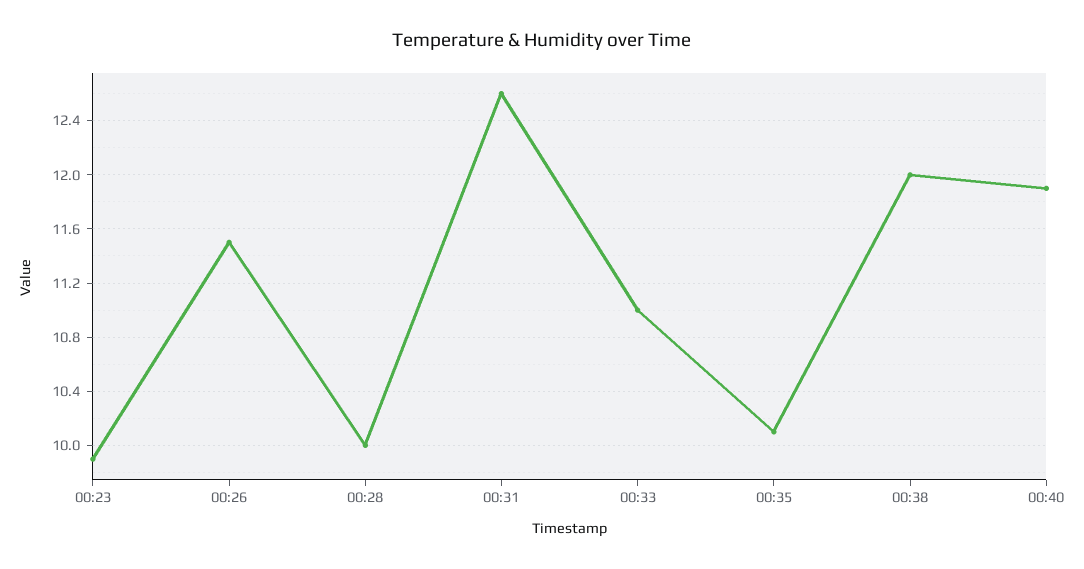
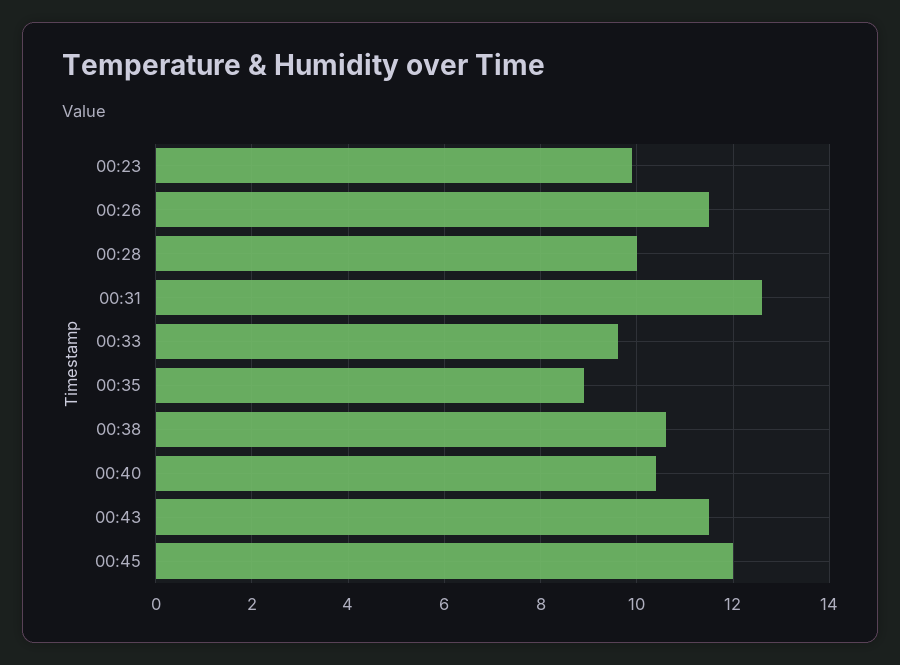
00:33: 11 -> 9.5
00:35: 10.1 -> 9
00:38: 12 -> 10.5
00:40: 11.9 -> 10.5
00:43: none -> 11.5
00:45: none -> 12

